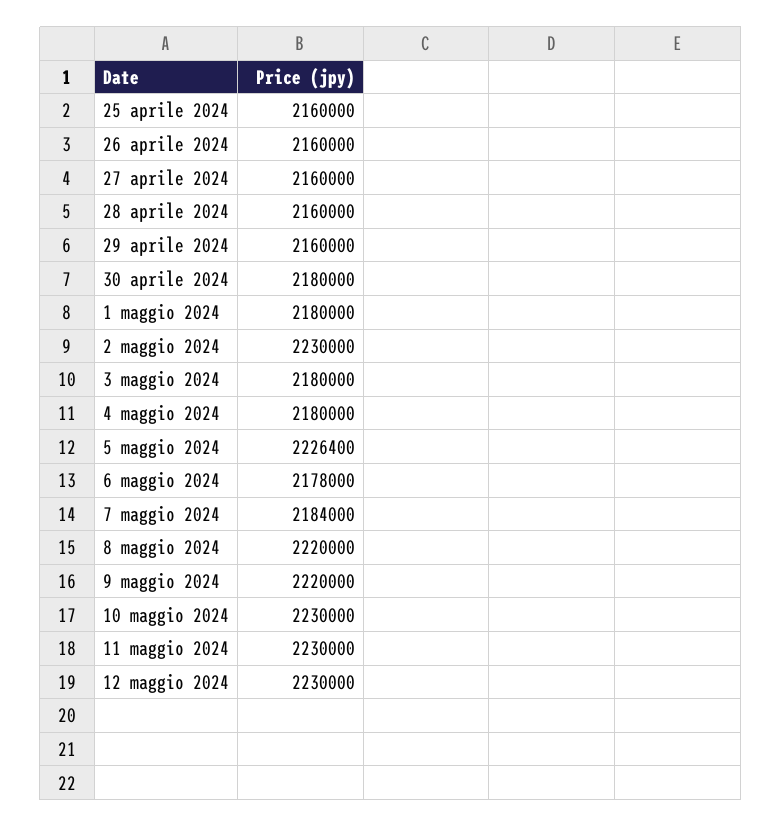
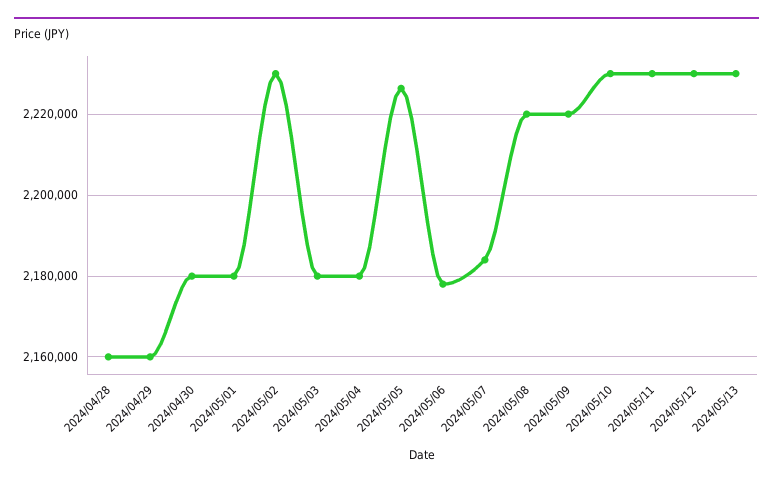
25 aprile 2024: 2160000 -> none
26 aprile 2024: 2160000 -> none
27 aprile 2024: 2160000 -> none
2024/05/13: none -> 2230000

